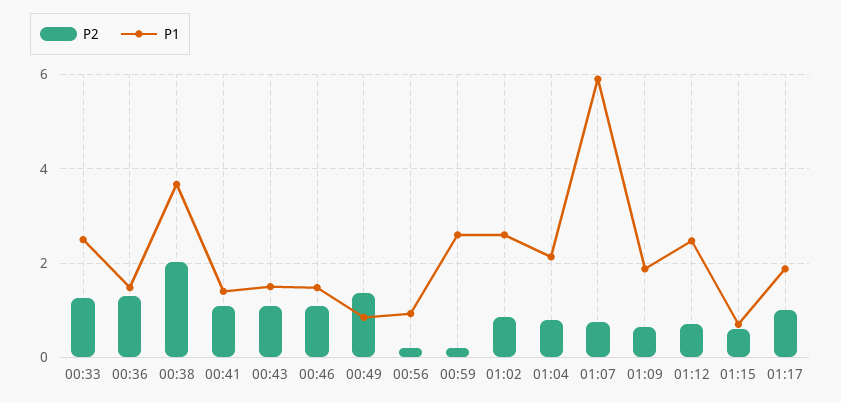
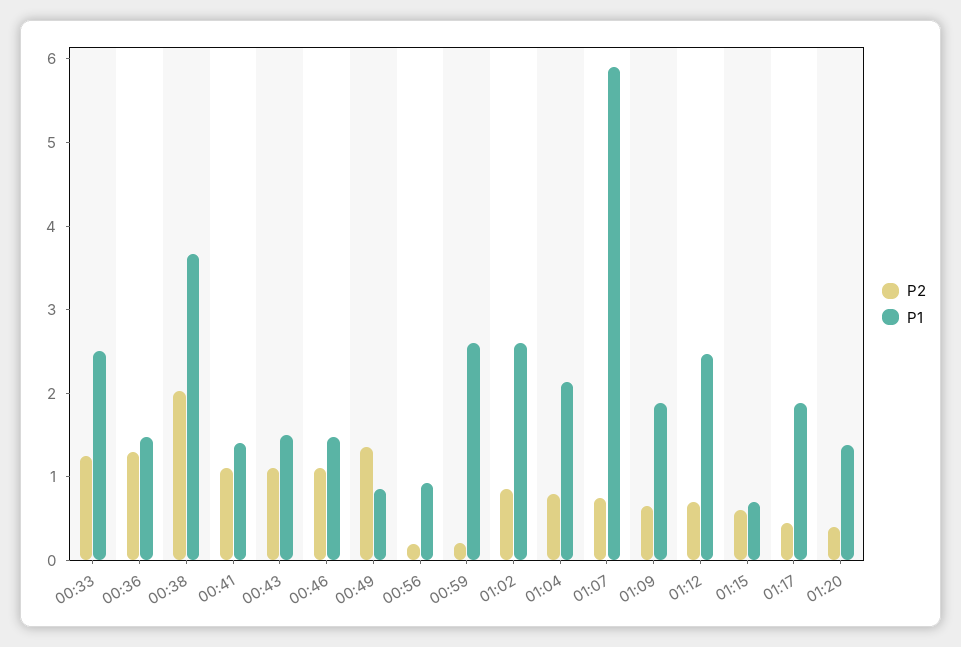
P2, 01:17: 1 -> 0.4
P2, 01:20: none -> 0.4
P1, 01:20: none -> 1.4

